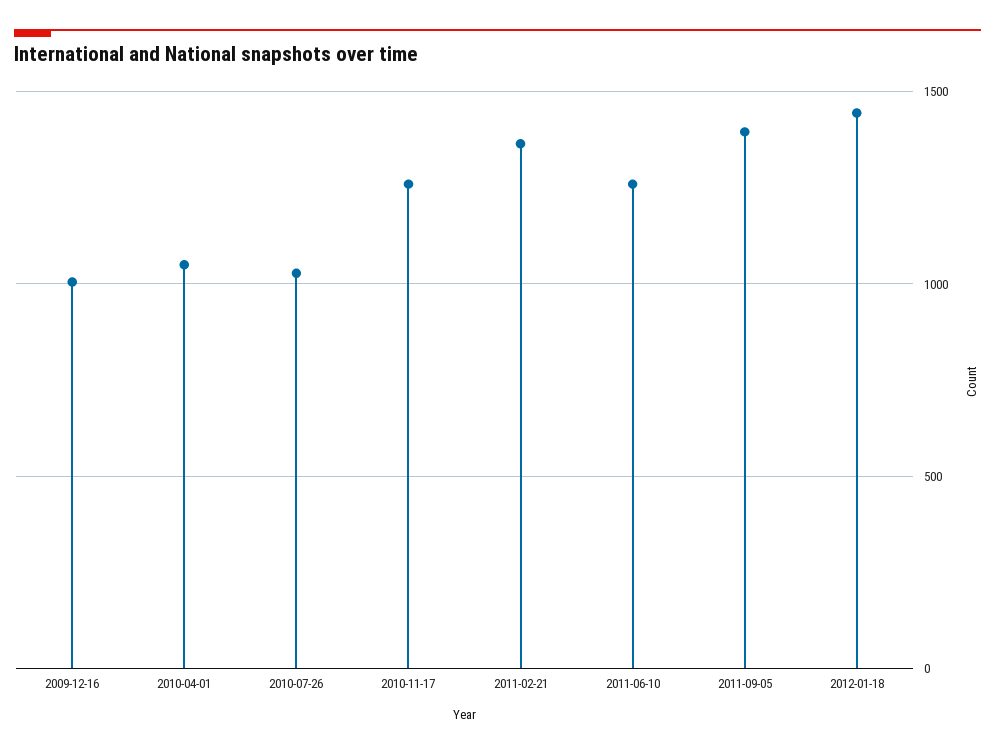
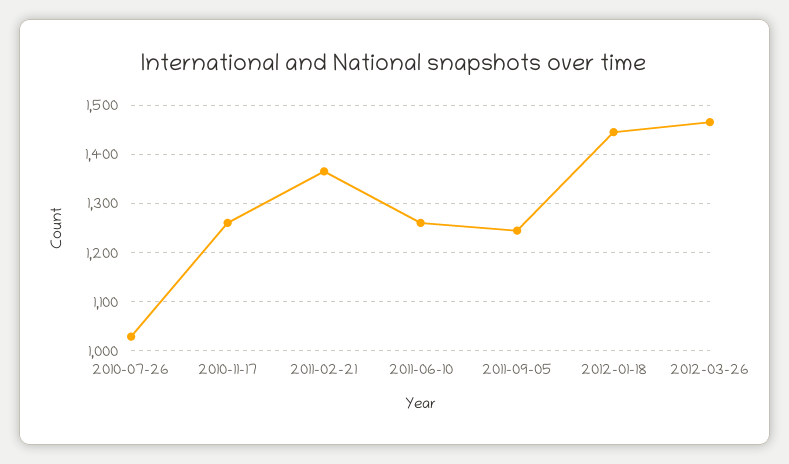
2009-12-16: 1000 -> none
2010-04-01: 1050 -> none
2011-09-05: 1400 -> 1240
2012-03-26: none -> 1460

